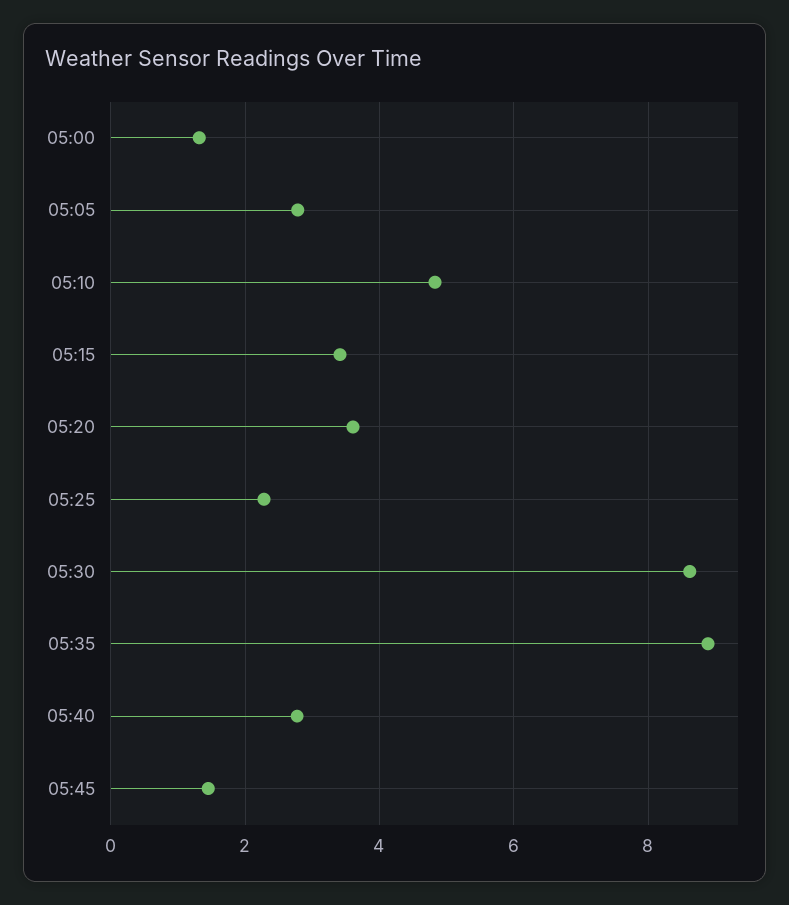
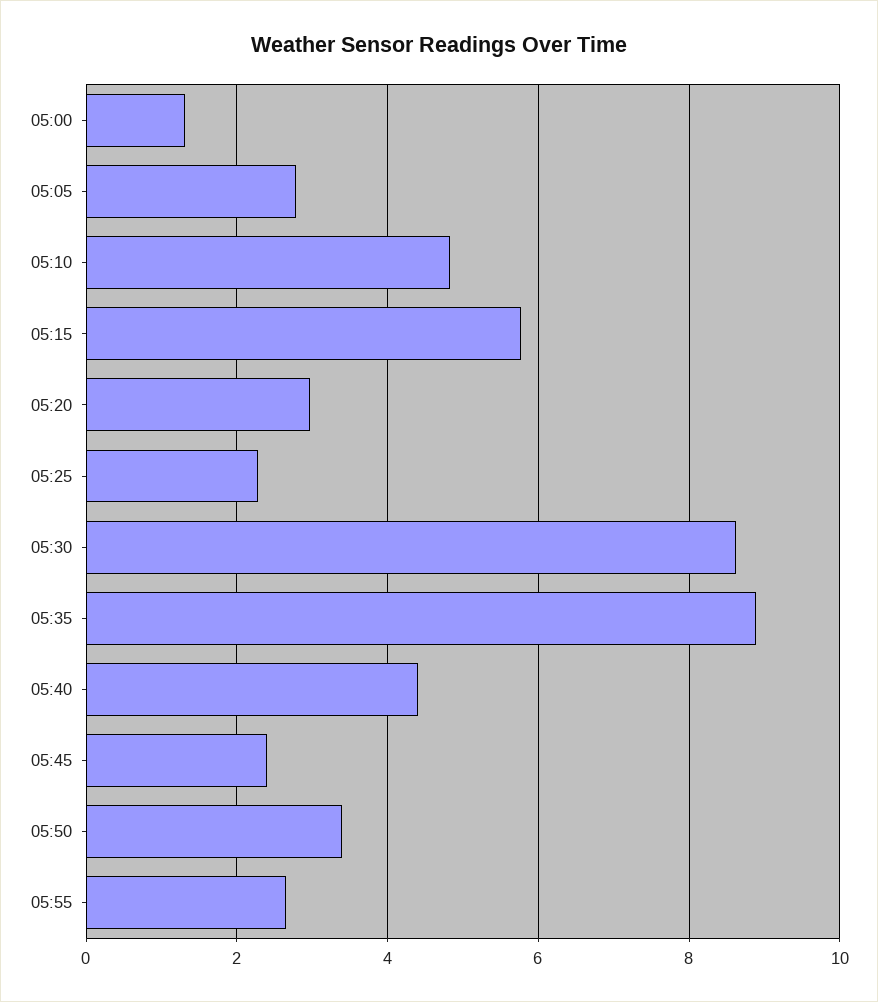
05:15: 3.4 -> 5.8
05:20: 3.6 -> 3
05:40: 2.8 -> 4.4
05:45: 1.4 -> 2.4
05:50: none -> 3.4
05:55: none -> 2.6

